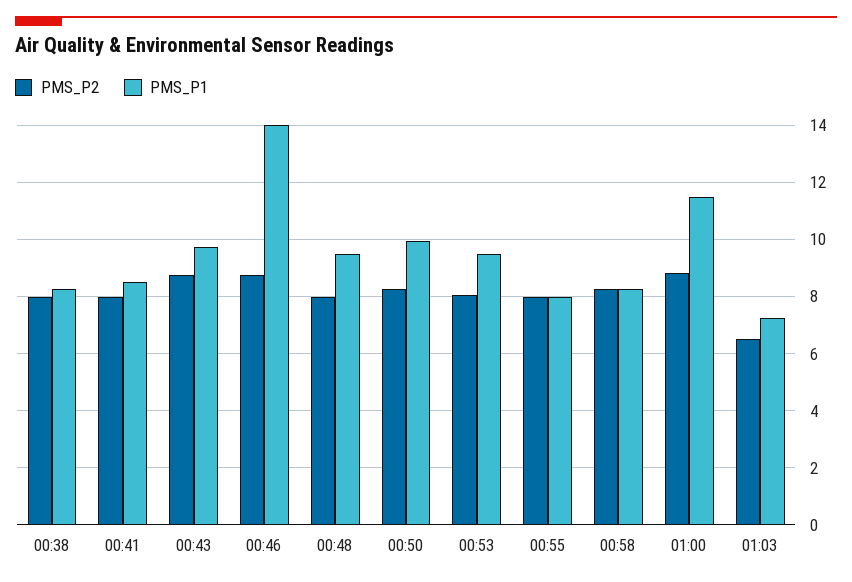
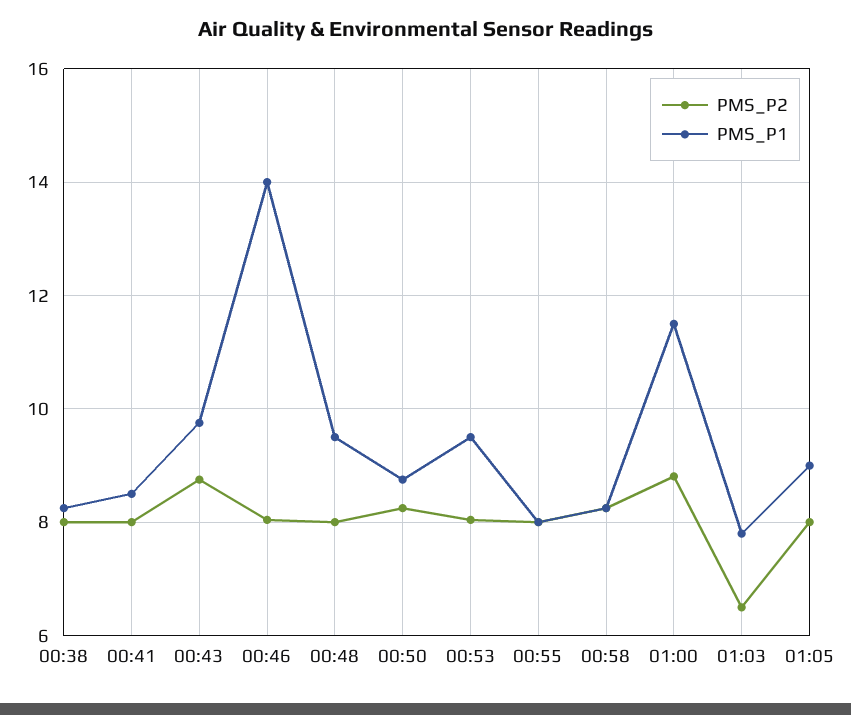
PMS_P2, 00:46: 8.75 -> 8
PMS_P1, 00:50: 10 -> 8.8
PMS_P1, 01:03: 7.25 -> 7.8
PMS_P2, 01:05: none -> 8
PMS_P1, 01:05: none -> 9

